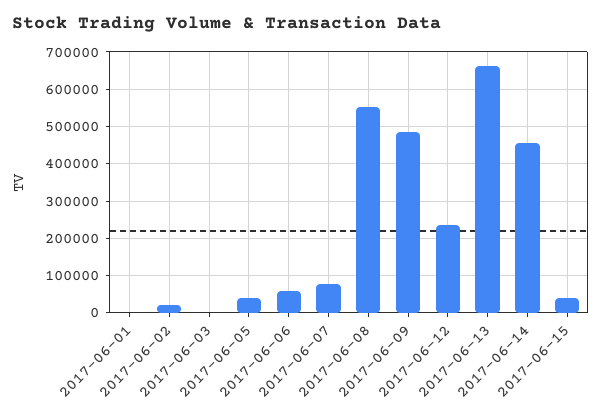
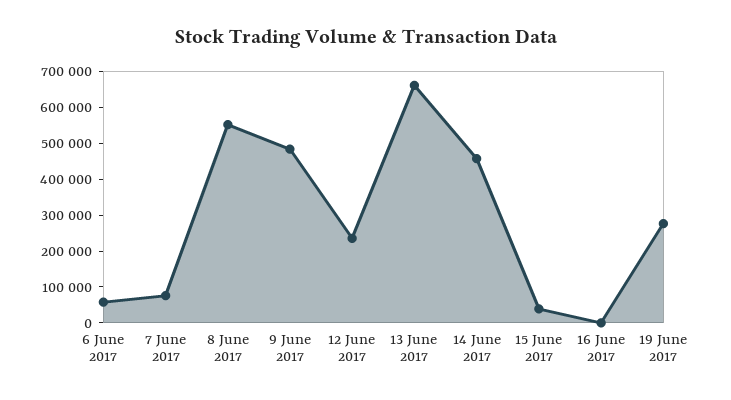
2017-06-01: 0 -> none
2017-06-02: 20000 -> none
2017-06-03: 0 -> none
2017-06-05: 40000 -> none
16 June 2017: none -> 0
19 June 2017: none -> 275000

